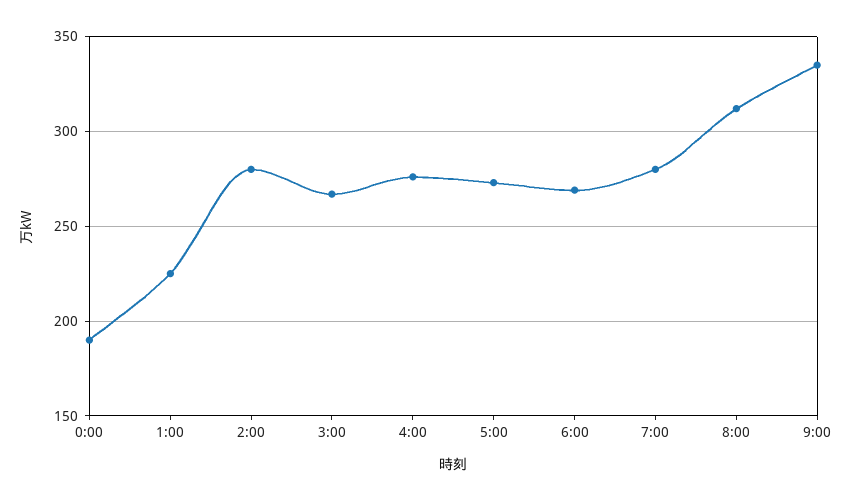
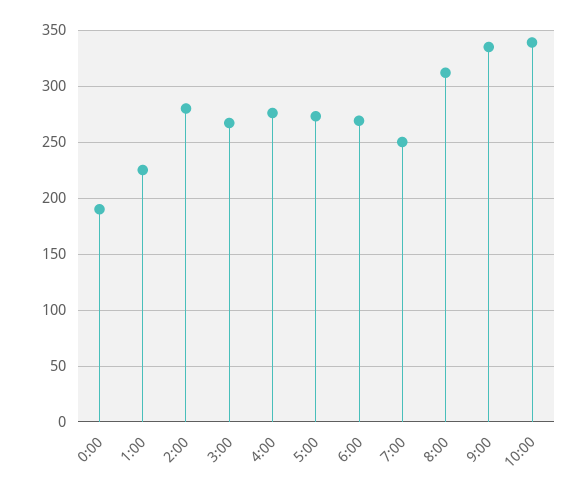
7:00: 280 -> 250
10:00: none -> 340

